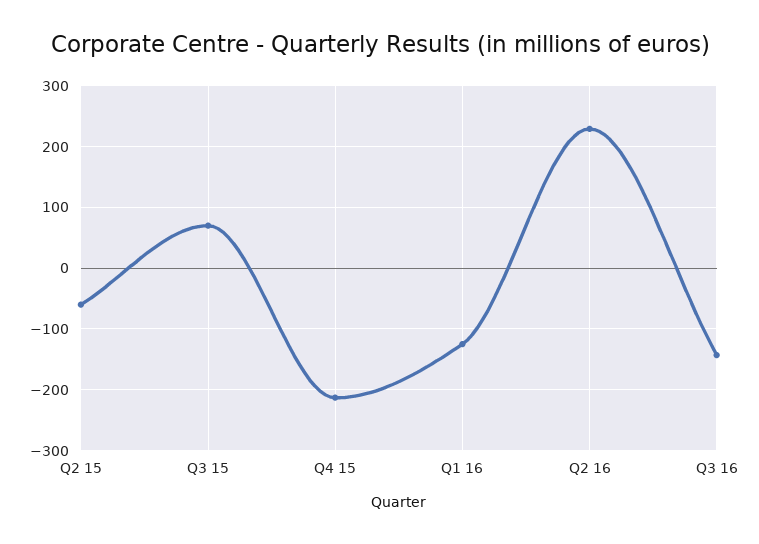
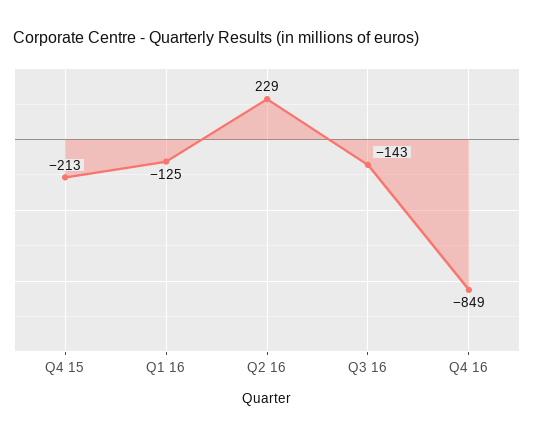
Q2 15: -60 -> none
Q3 15: 70 -> none
Q4 16: none -> -849

